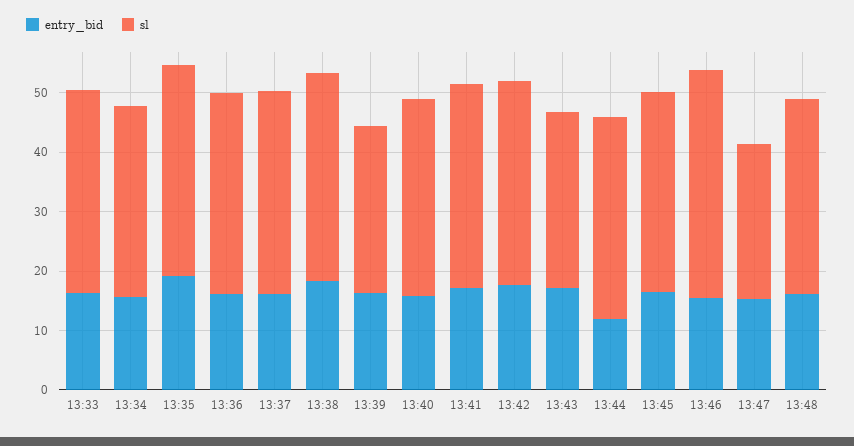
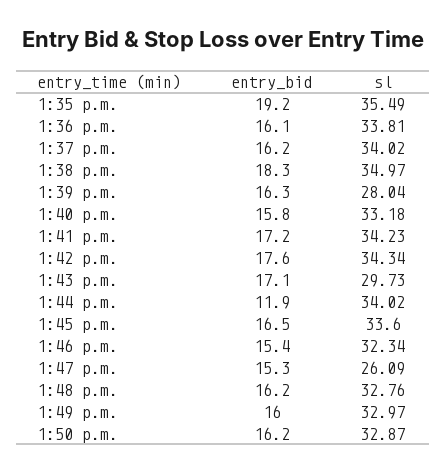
entry_bid, 13:33: 16 -> none
sl, 13:33: 34 -> none
entry_bid, 13:34: 16 -> none
sl, 13:34: 32 -> none
sl, 13:46: 38 -> 32.34
entry_bid, 1:49 p.m.: none -> 16
sl, 1:49 p.m.: none -> 32.97
entry_bid, 1:50 p.m.: none -> 16.2
sl, 1:50 p.m.: none -> 32.87

